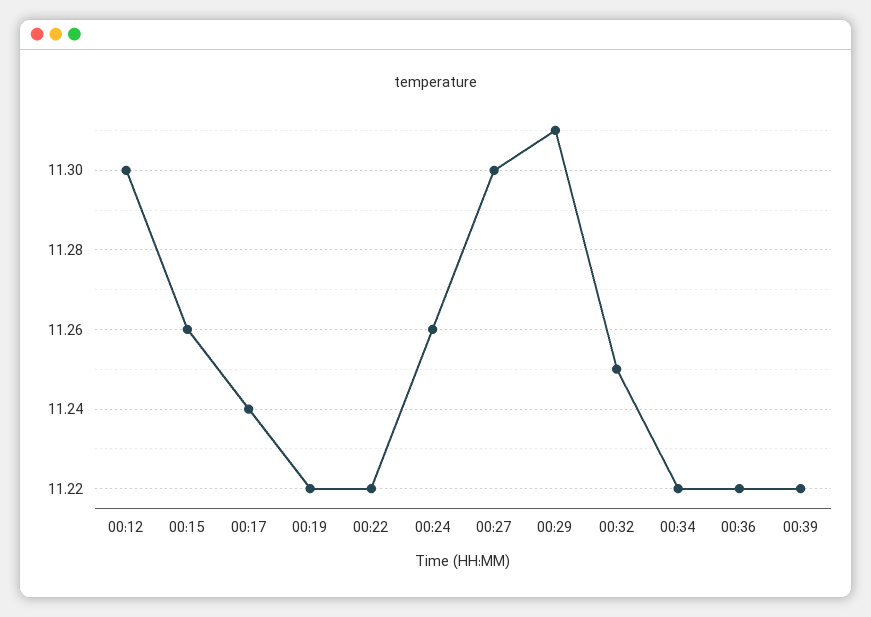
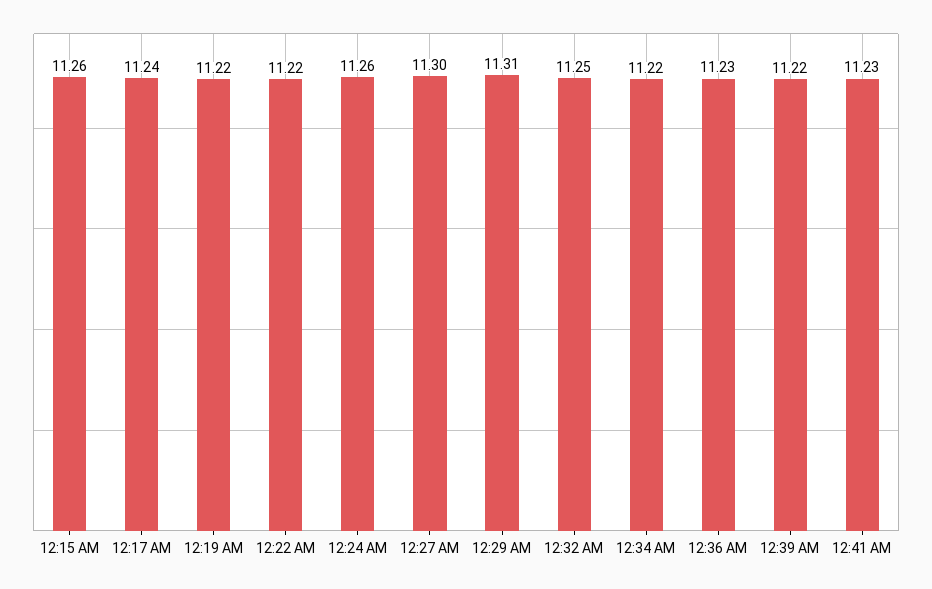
00:12: 11.3 -> none
00:36: 11.22 -> 11.23
12:41 AM: none -> 11.23

